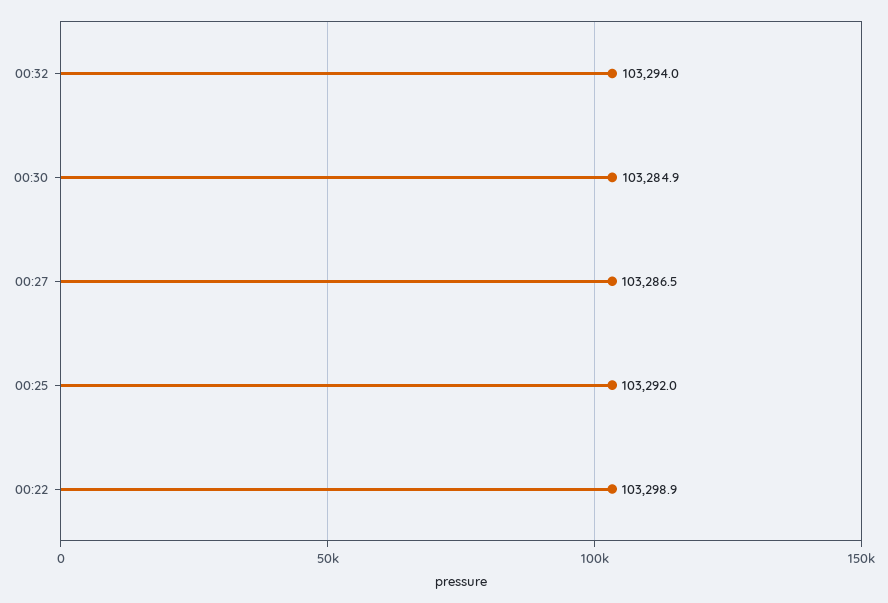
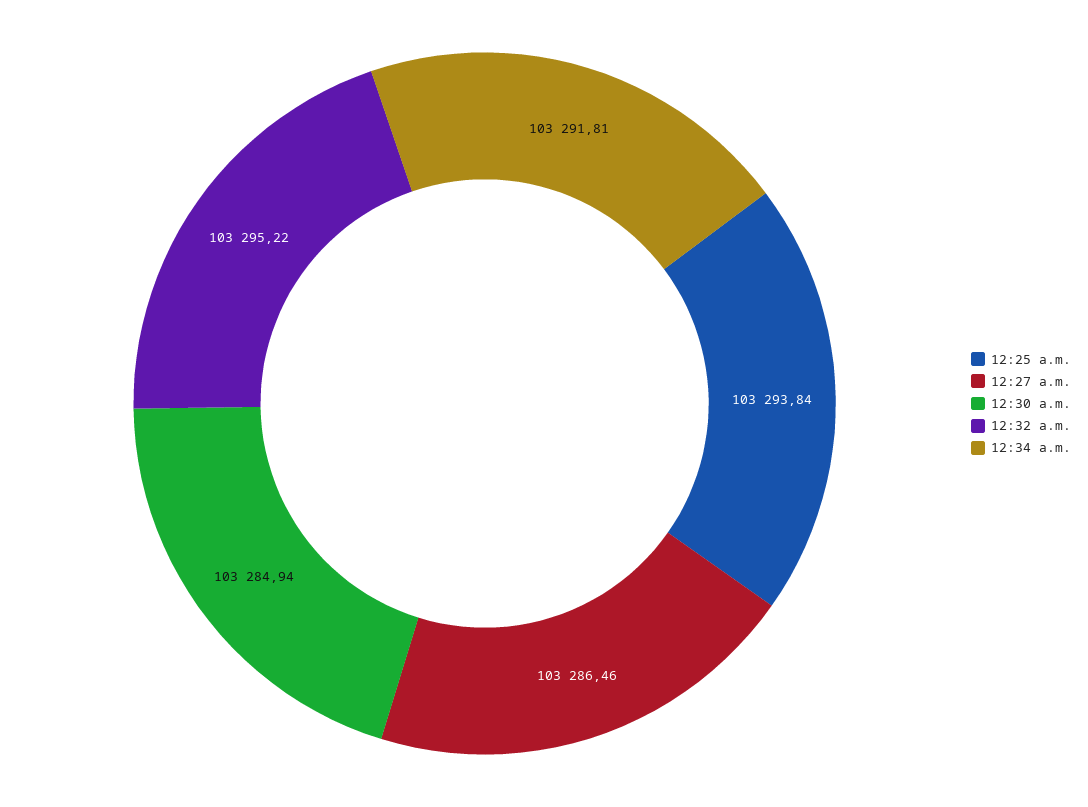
00:32: 103294 -> 103295.22
00:25: 103292 -> 103293.84
00:22: 103298.9 -> none
12:34 a.m.: none -> 103291.81

